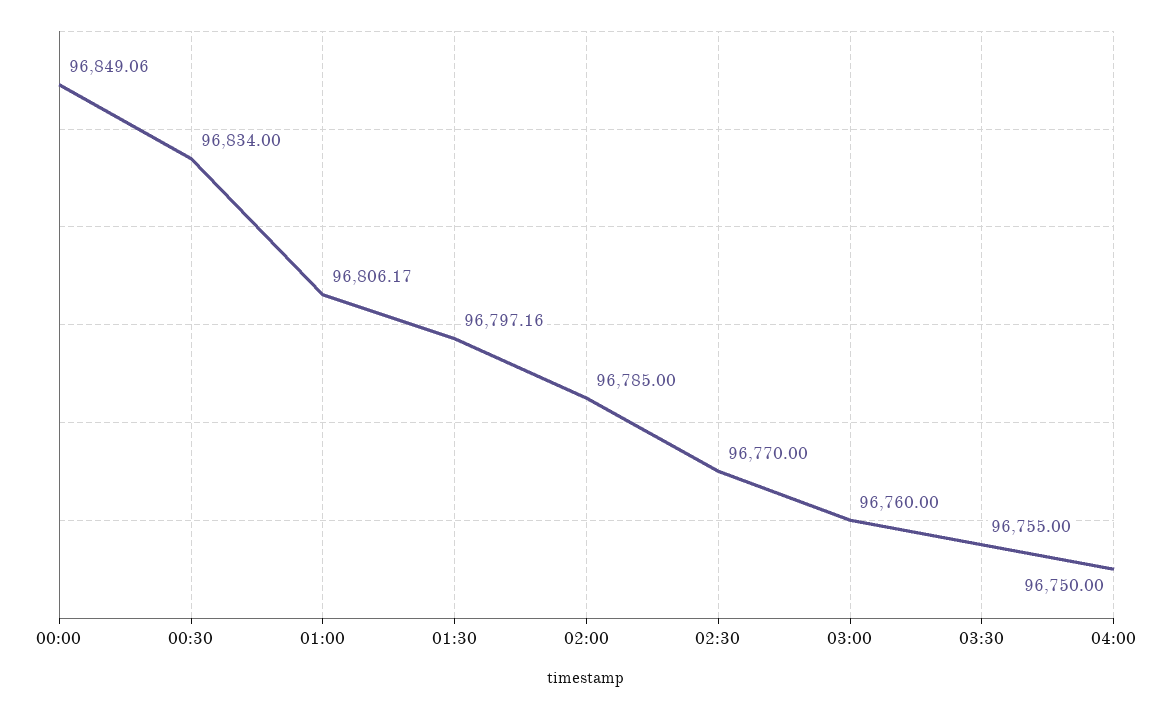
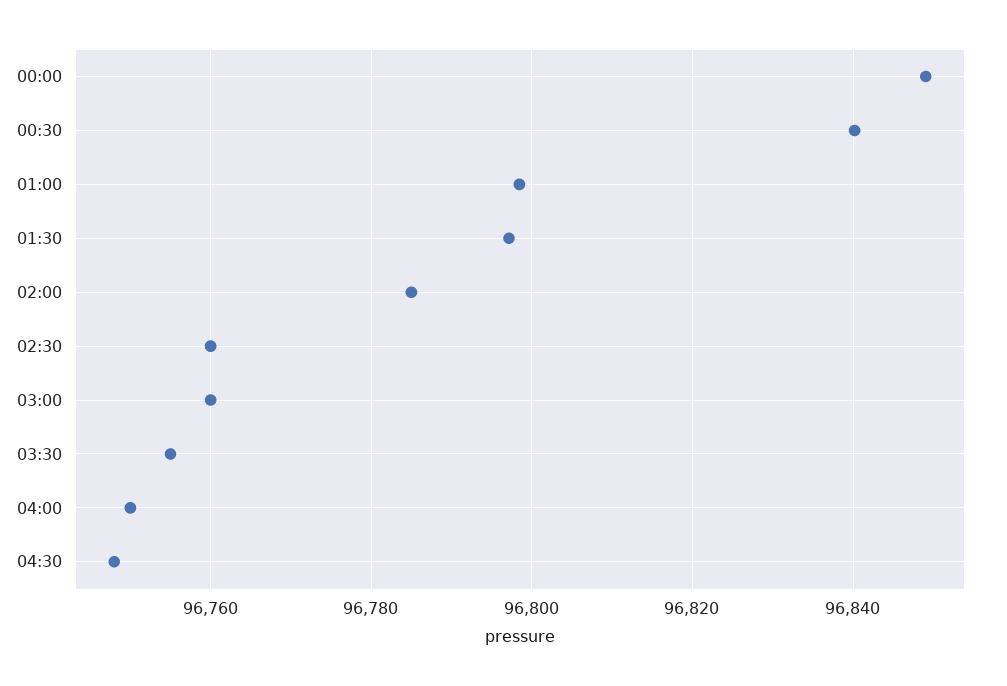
00:30: 96834 -> 96840
01:00: 96806.17 -> 96798
02:30: 96770 -> 96760
04:30: none -> 96748

